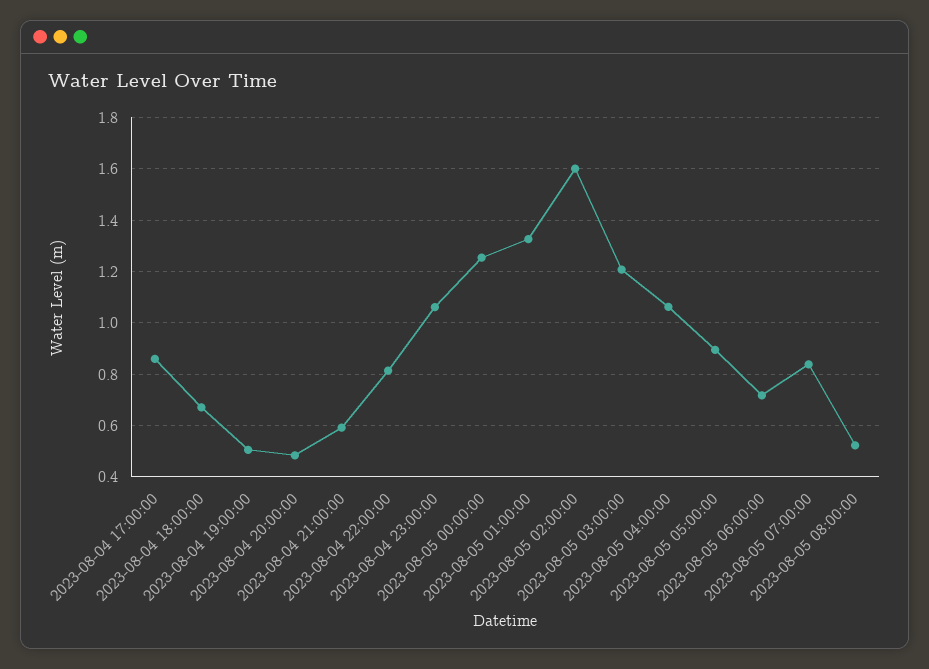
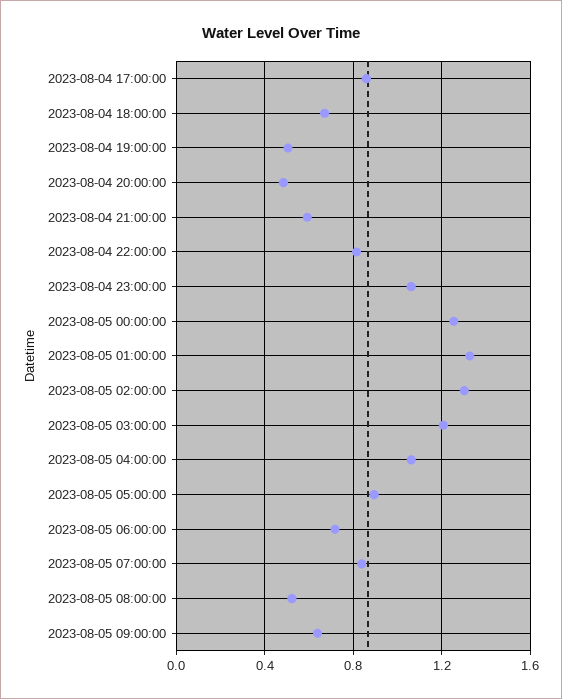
2023-08-05 02:00:00: 1.6 -> 1.3
2023-08-05 09:00:00: none -> 0.65

